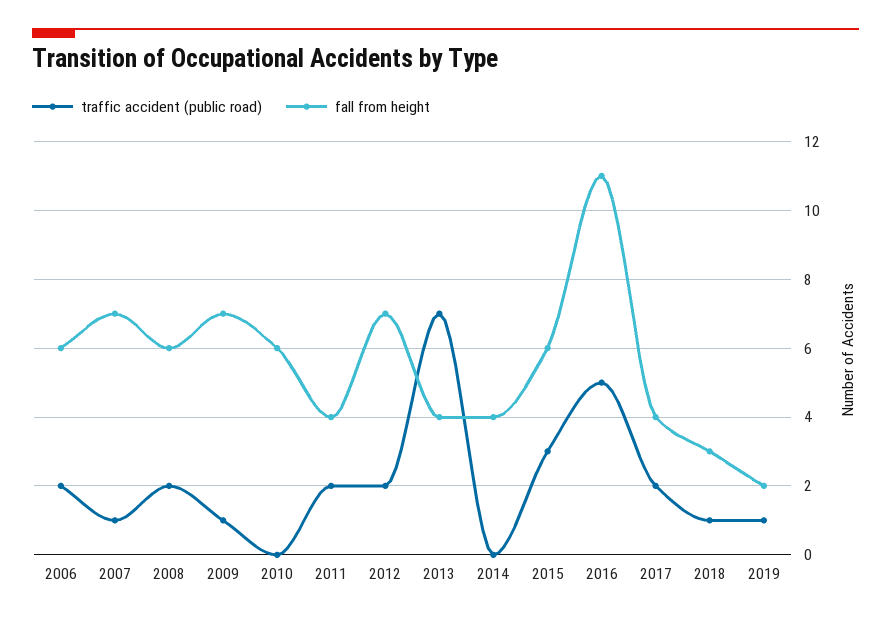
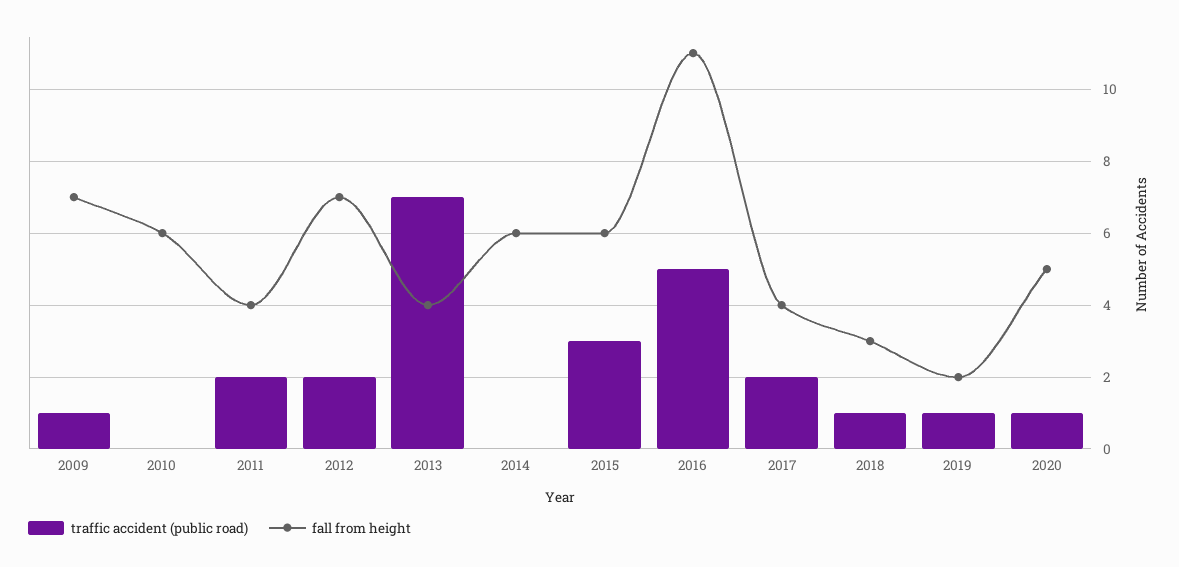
traffic accident (public road), 2006: 2 -> none
fall from height, 2006: 6 -> none
traffic accident (public road), 2007: 1 -> none
fall from height, 2007: 7 -> none
traffic accident (public road), 2008: 2 -> none
fall from height, 2008: 6 -> none
fall from height, 2014: 4 -> 6
traffic accident (public road), 2020: none -> 1
fall from height, 2020: none -> 5

